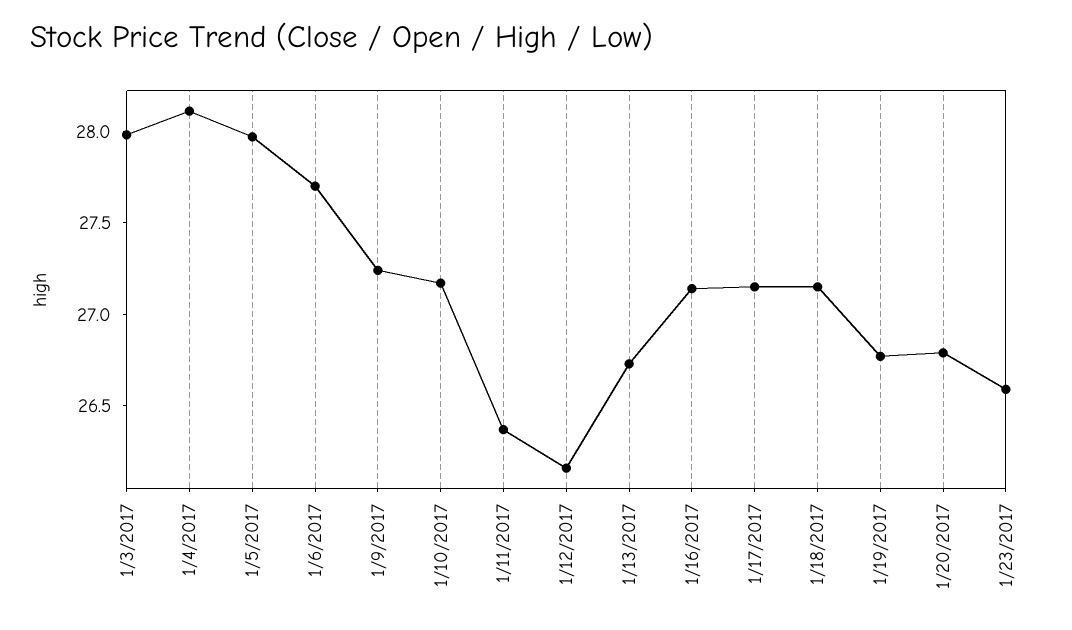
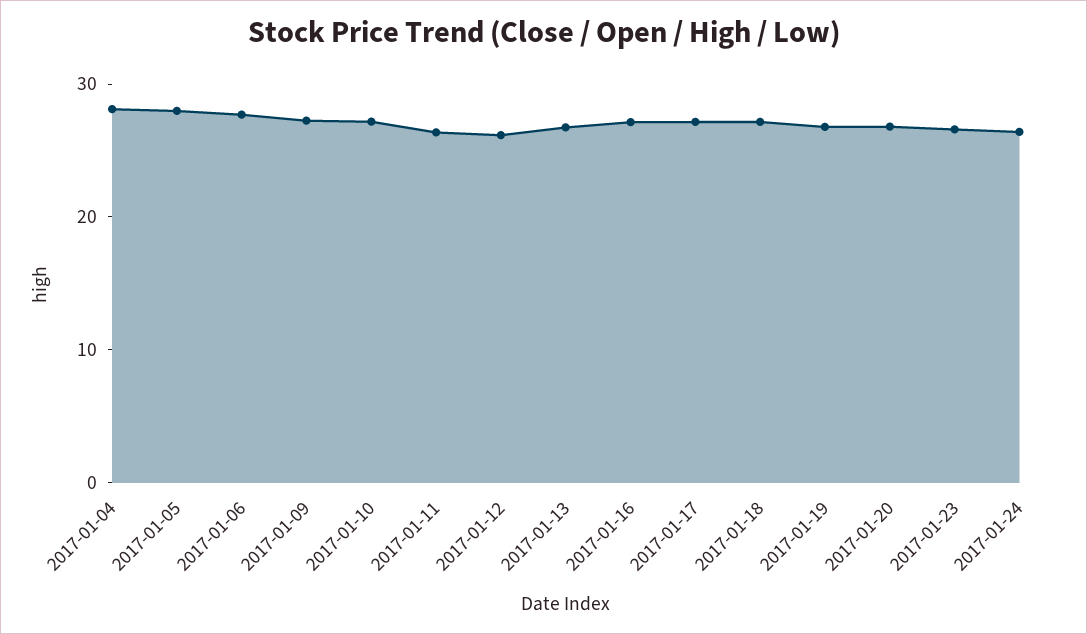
1/3/2017: 28 -> none
2017-01-24: none -> 26

